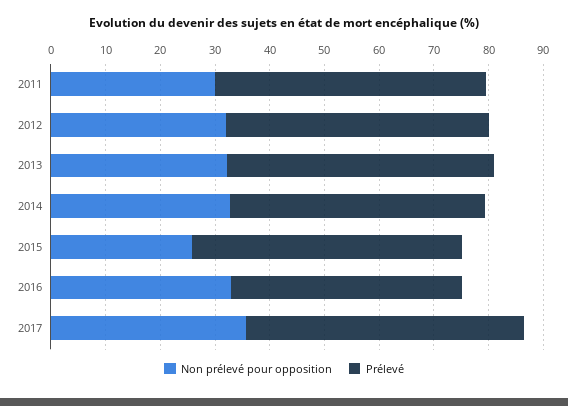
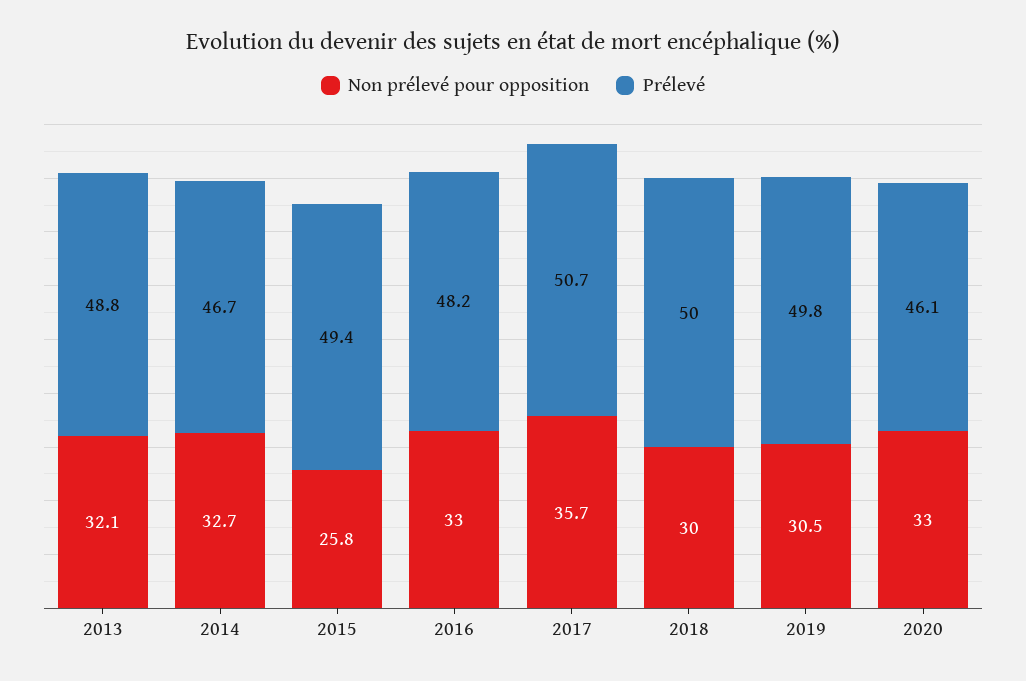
Non prélevé pour opposition, 2011: 30 -> none
Prélevé, 2011: 50 -> none
Non prélevé pour opposition, 2012: 32 -> none
Prélevé, 2012: 48 -> none
Prélevé, 2016: 42 -> 48.2
Non prélevé pour opposition, 2018: none -> 30
Prélevé, 2018: none -> 50
Non prélevé pour opposition, 2019: none -> 30.5
Prélevé, 2019: none -> 49.8
Non prélevé pour opposition, 2020: none -> 33
Prélevé, 2020: none -> 46.1

